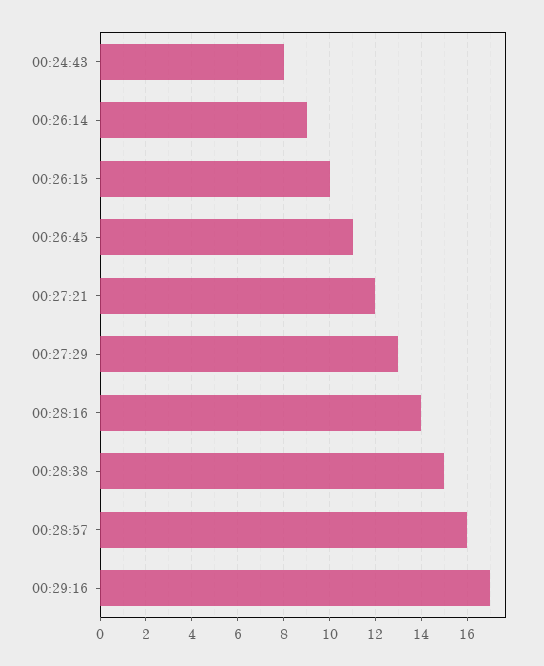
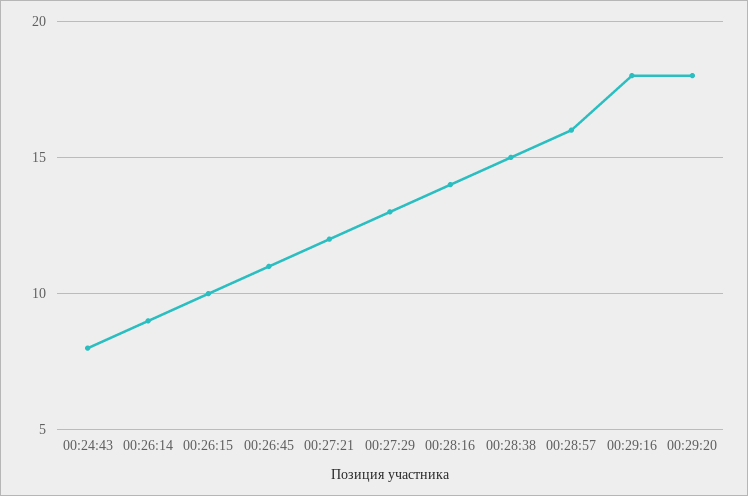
00:29:16: 17 -> 18
00:29:20: none -> 18

